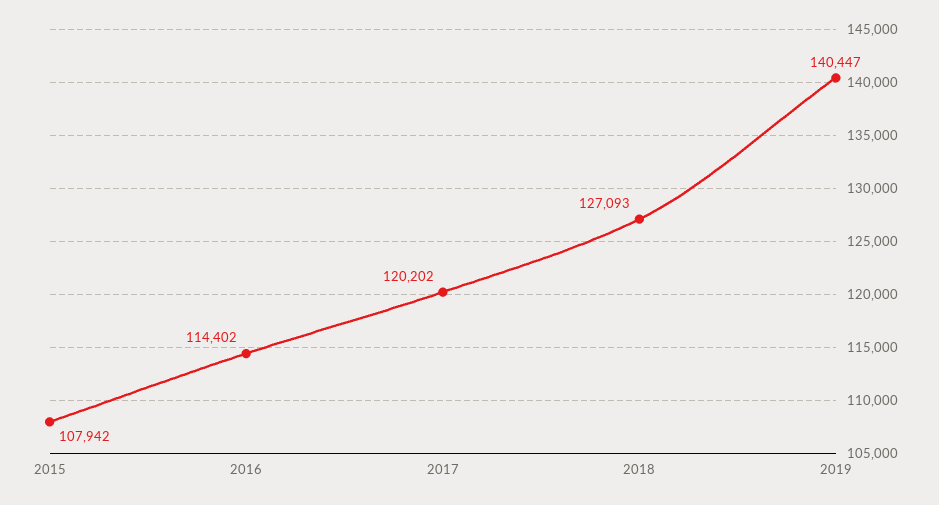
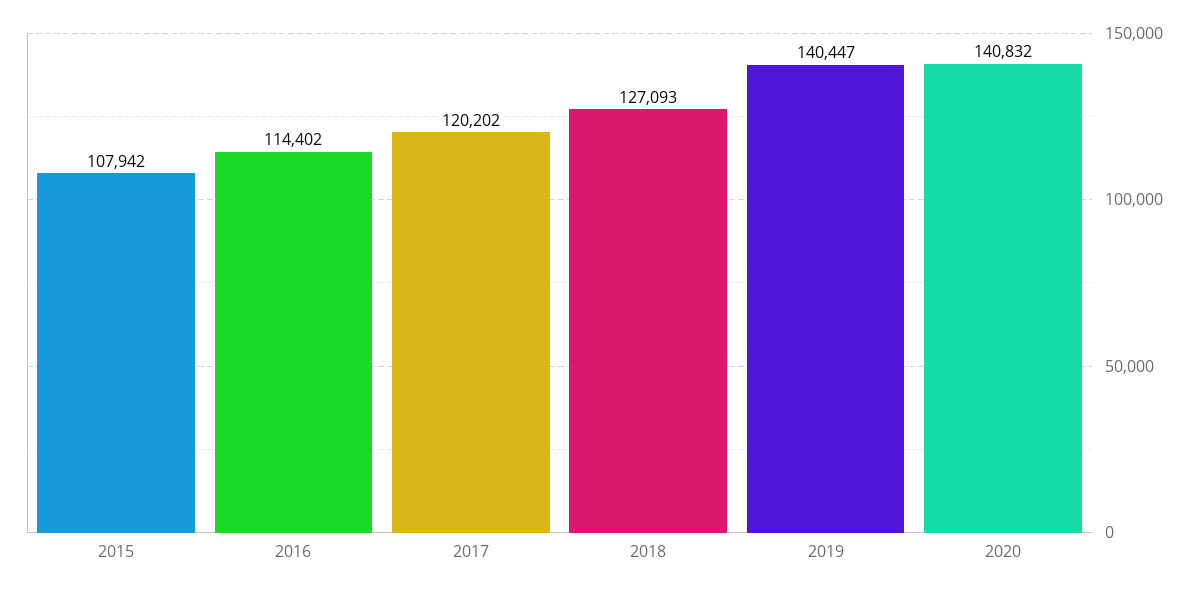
2020: none -> 140832

